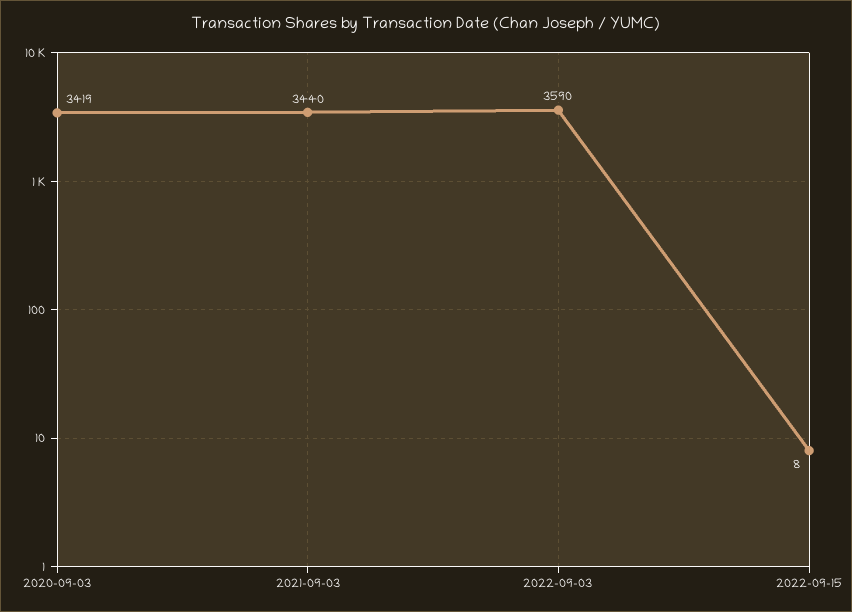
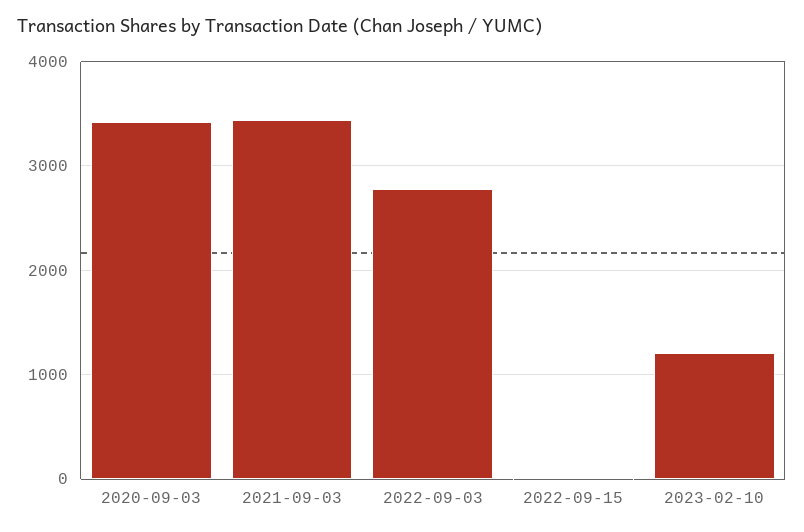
2022-09-03: 3590 -> 2800
2023-02-10: none -> 1200

